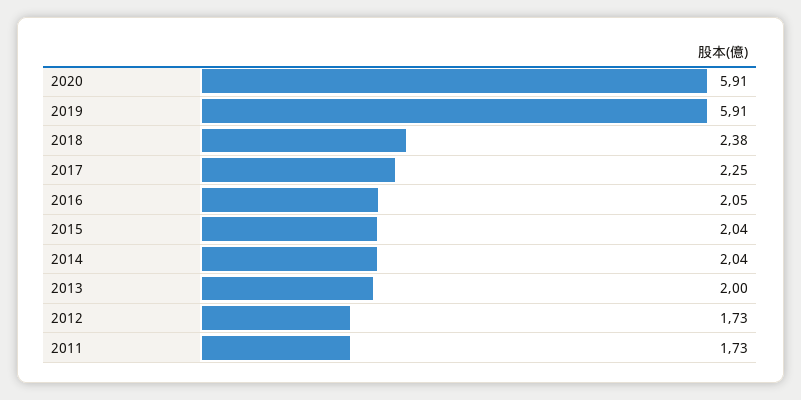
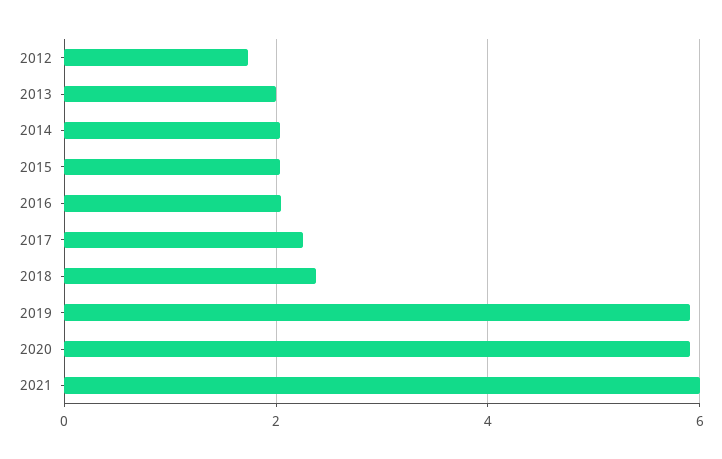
2011: 1.73 -> none
2021: none -> 6

